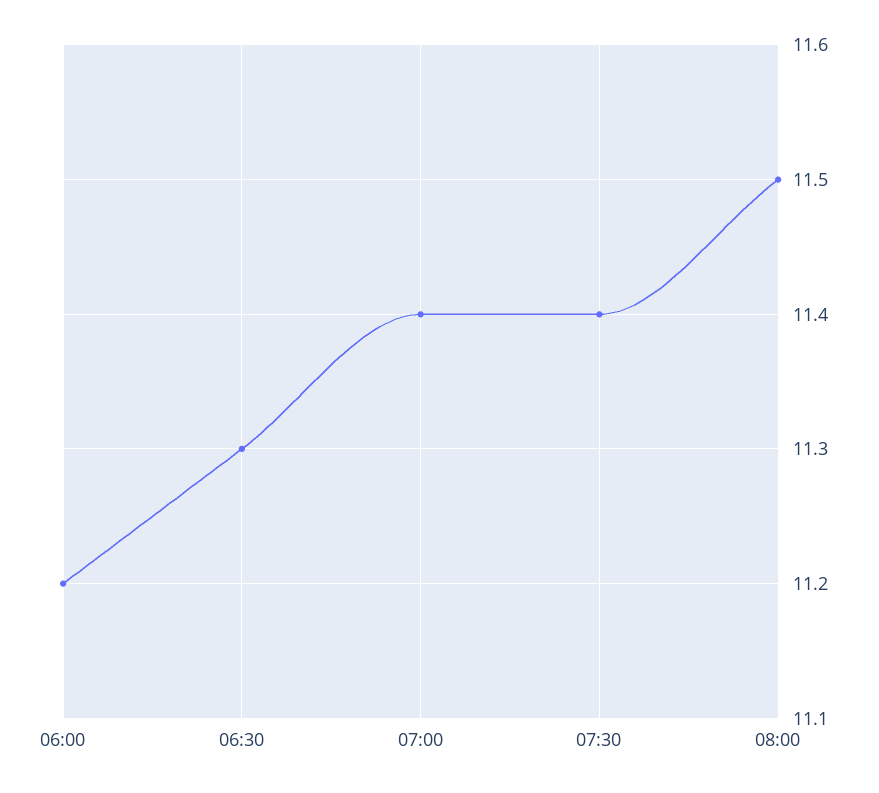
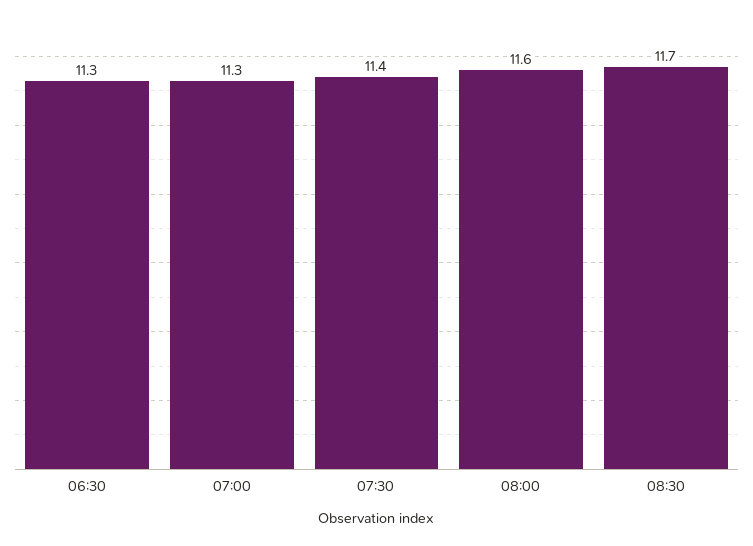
06:00: 11.2 -> none
07:00: 11.4 -> 11.3
08:00: 11.5 -> 11.6
08:30: none -> 11.7

